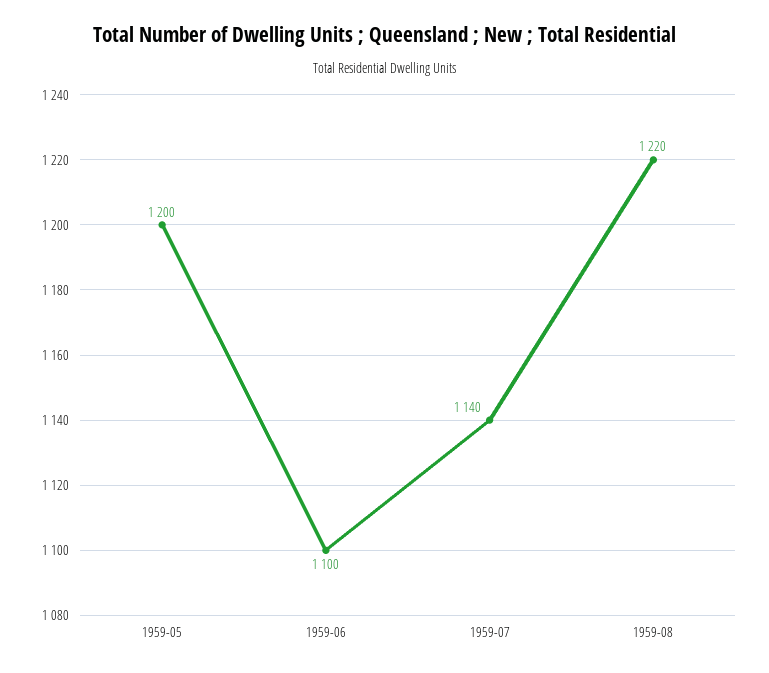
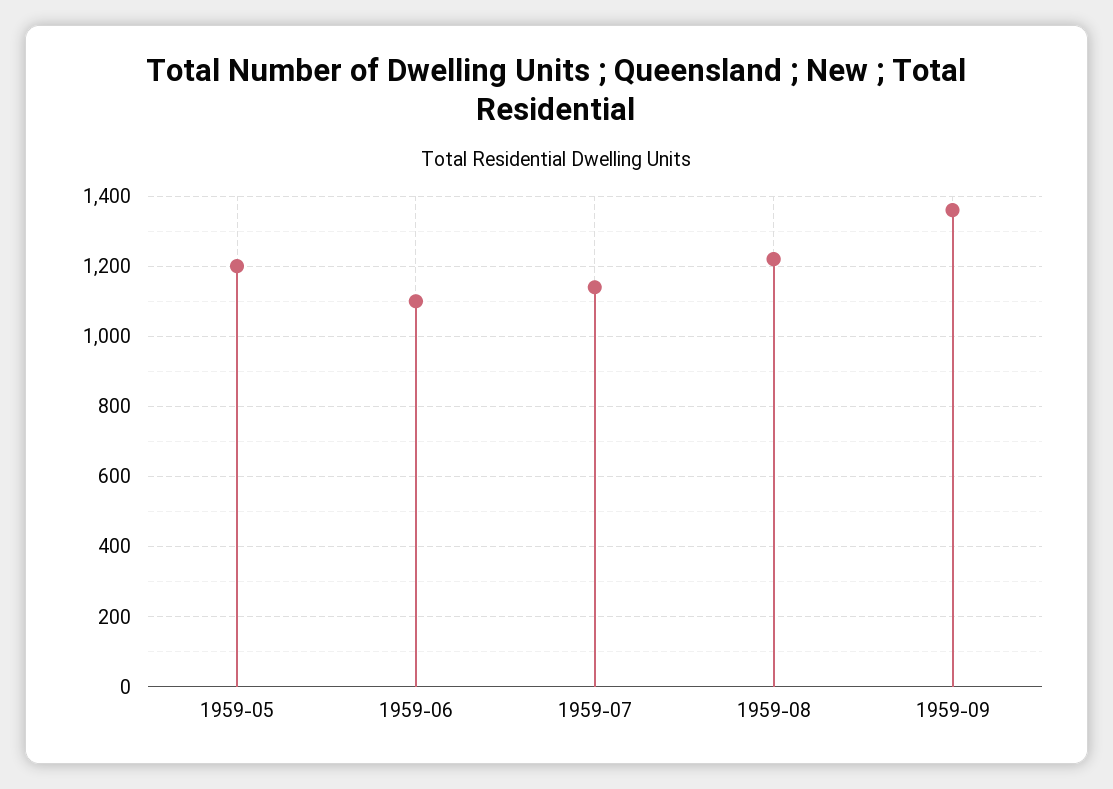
1959-09: none -> 1360

